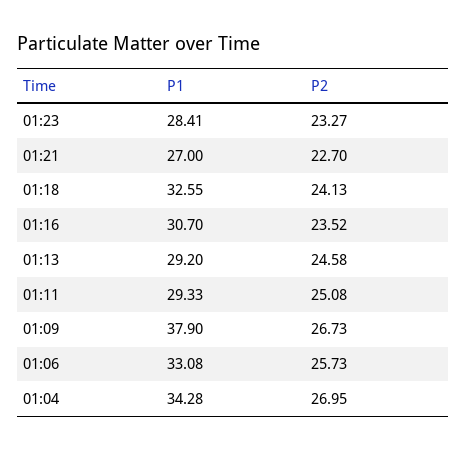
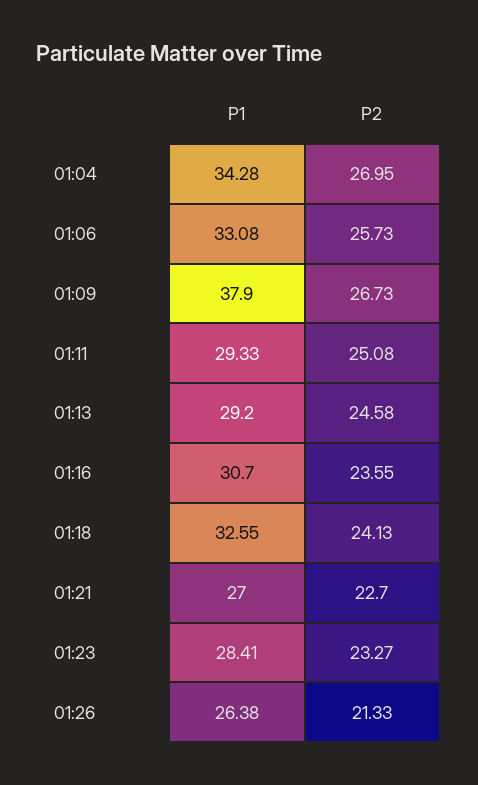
P2, 01:16: 23.52 -> 23.55
P1, 01:26: none -> 26.38
P2, 01:26: none -> 21.33

